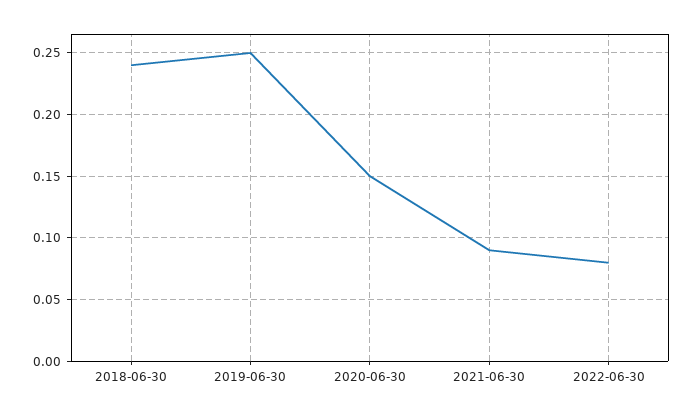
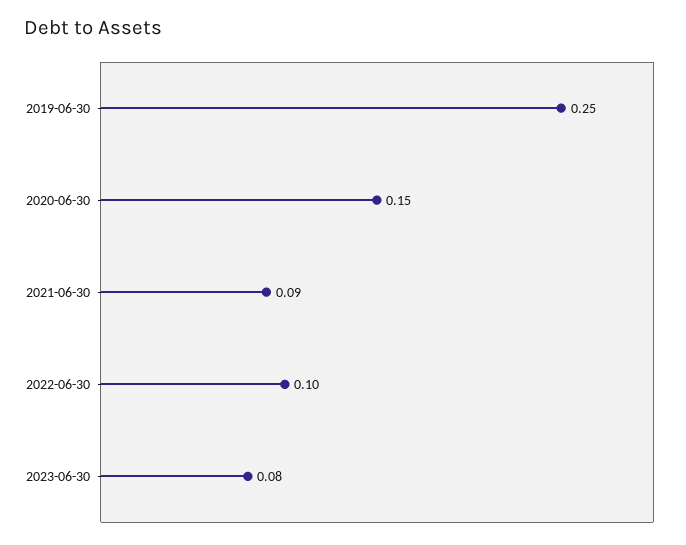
2018-06-30: 0.24 -> none
2022-06-30: 0.08 -> 0.1
2023-06-30: none -> 0.08

